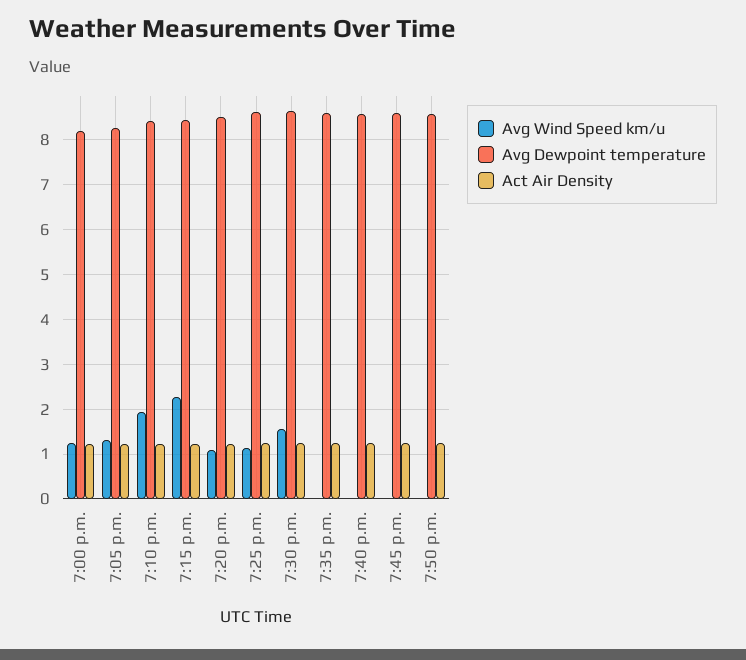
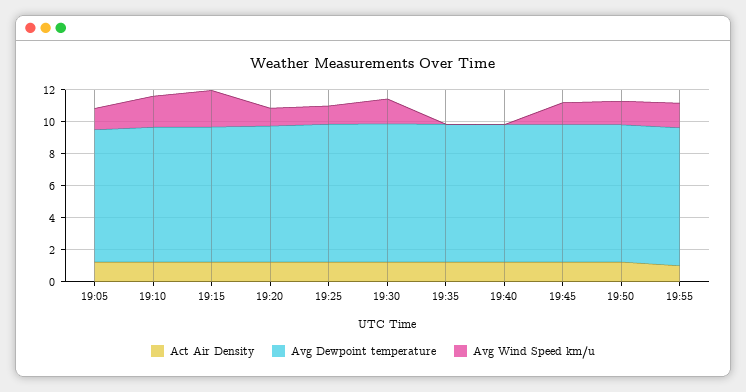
Avg Wind Speed km/u, 7:00 p.m.: 1.2 -> none
Avg Dewpoint temperature, 7:00 p.m.: 8.2 -> none
Act Air Density, 7:00 p.m.: 1.2 -> none
Avg Wind Speed km/u, 7:45 p.m.: 0 -> 1.5
Avg Wind Speed km/u, 7:50 p.m.: 0 -> 1.5
Act Air Density, 19:55: none -> 1
Avg Dewpoint temperature, 19:55: none -> 8.5
Avg Wind Speed km/u, 19:55: none -> 1.5

